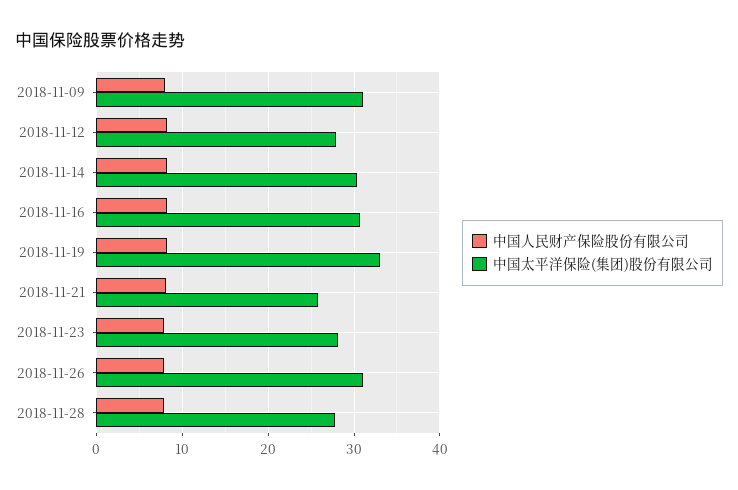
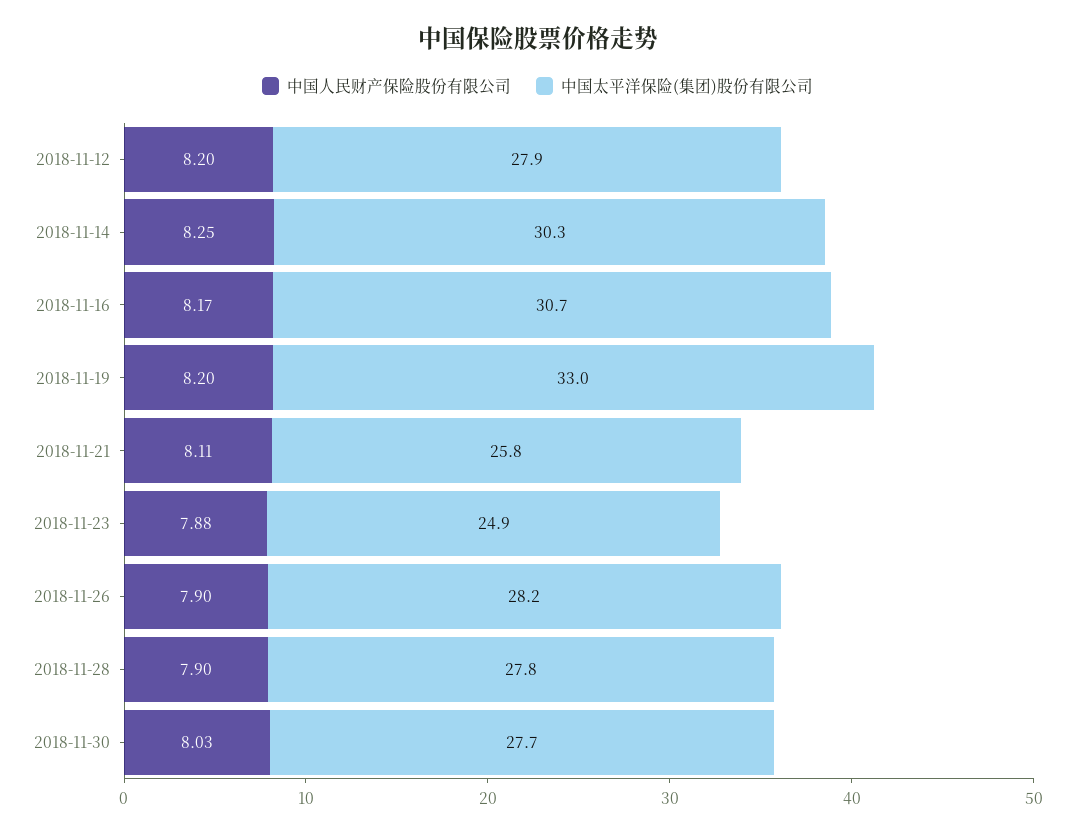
中国人民财产保险股份有限公司, 2018-11-09: 8 -> none
中国太平洋保险(集团)股份有限公司, 2018-11-09: 31 -> none
中国太平洋保险(集团)股份有限公司, 2018-11-23: 28 -> 24.9
中国太平洋保险(集团)股份有限公司, 2018-11-26: 31 -> 28.2
中国人民财产保险股份有限公司, 2018-11-30: none -> 8.03
中国太平洋保险(集团)股份有限公司, 2018-11-30: none -> 27.7

